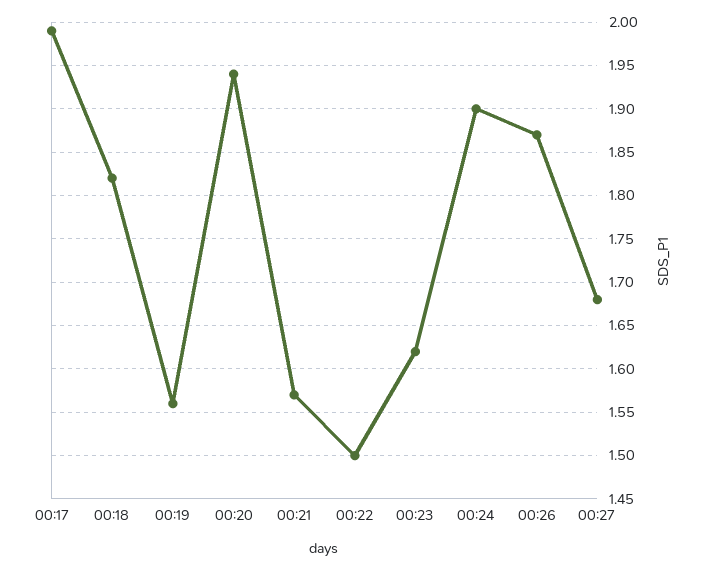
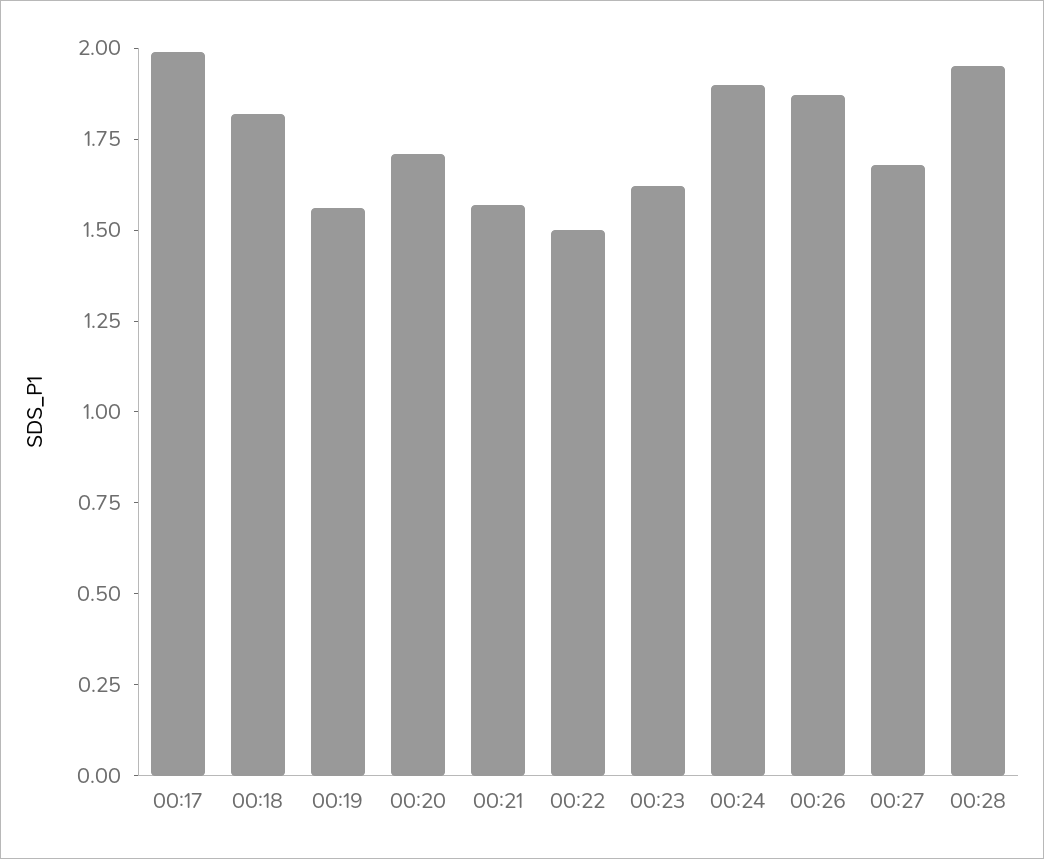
00:20: 1.94 -> 1.7
00:28: none -> 1.95

